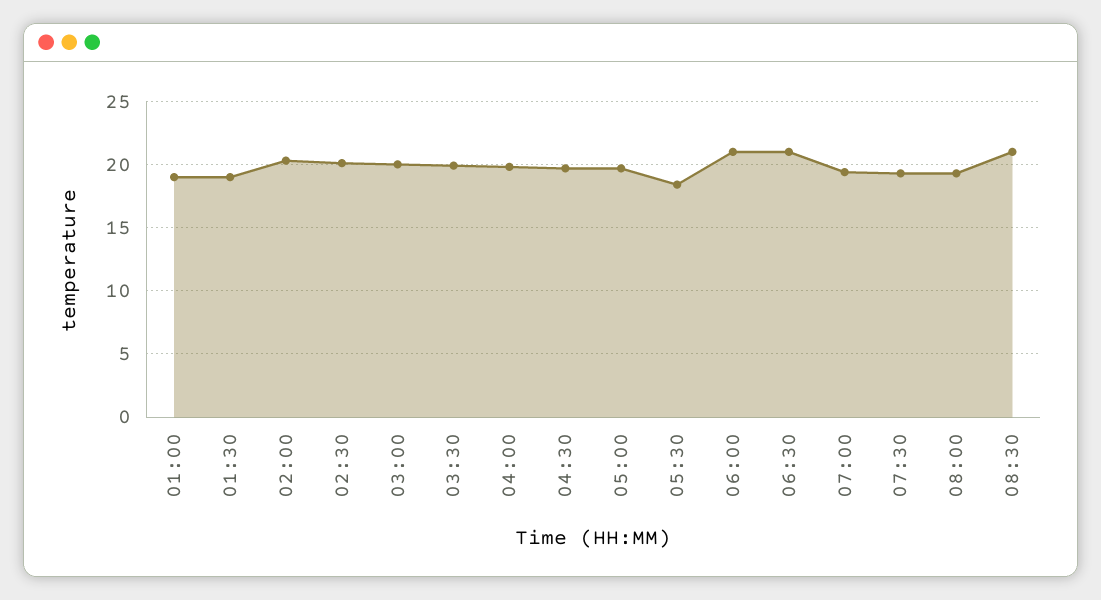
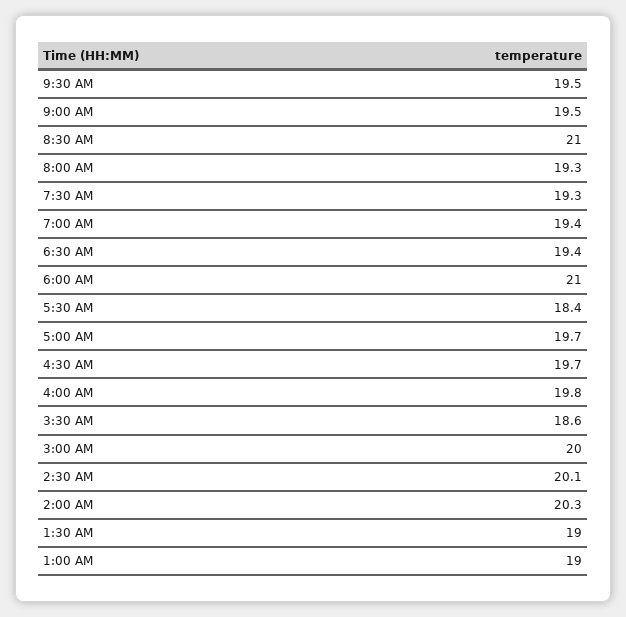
03:30: 20 -> 18.6
06:30: 21 -> 19.4
9:30 AM: none -> 19.5
9:00 AM: none -> 19.5

